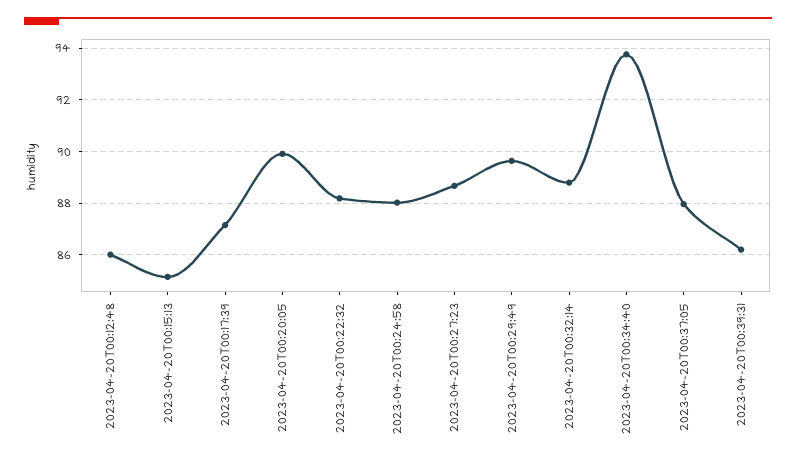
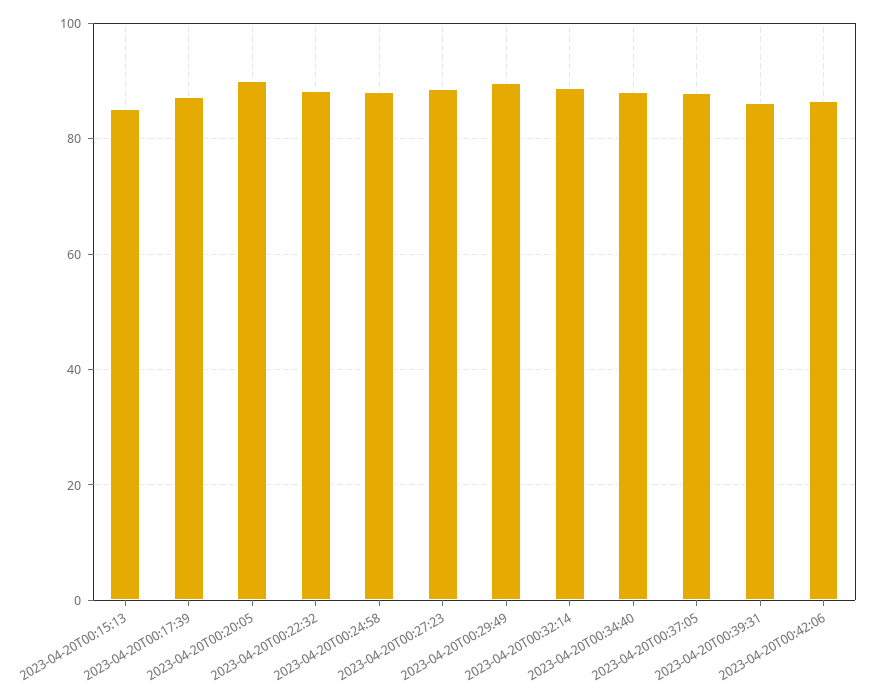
2023-04-20T00:12:48: 86 -> none
2023-04-20T00:34:40: 93.75 -> 88
2023-04-20T00:42:06: none -> 86

